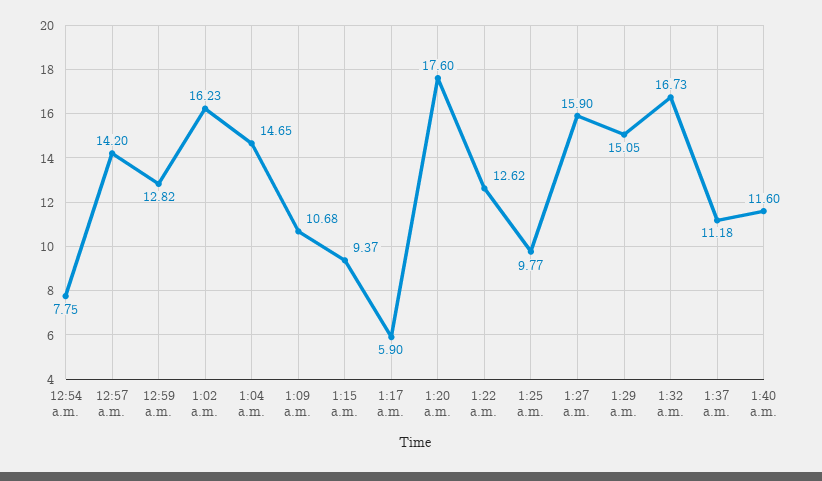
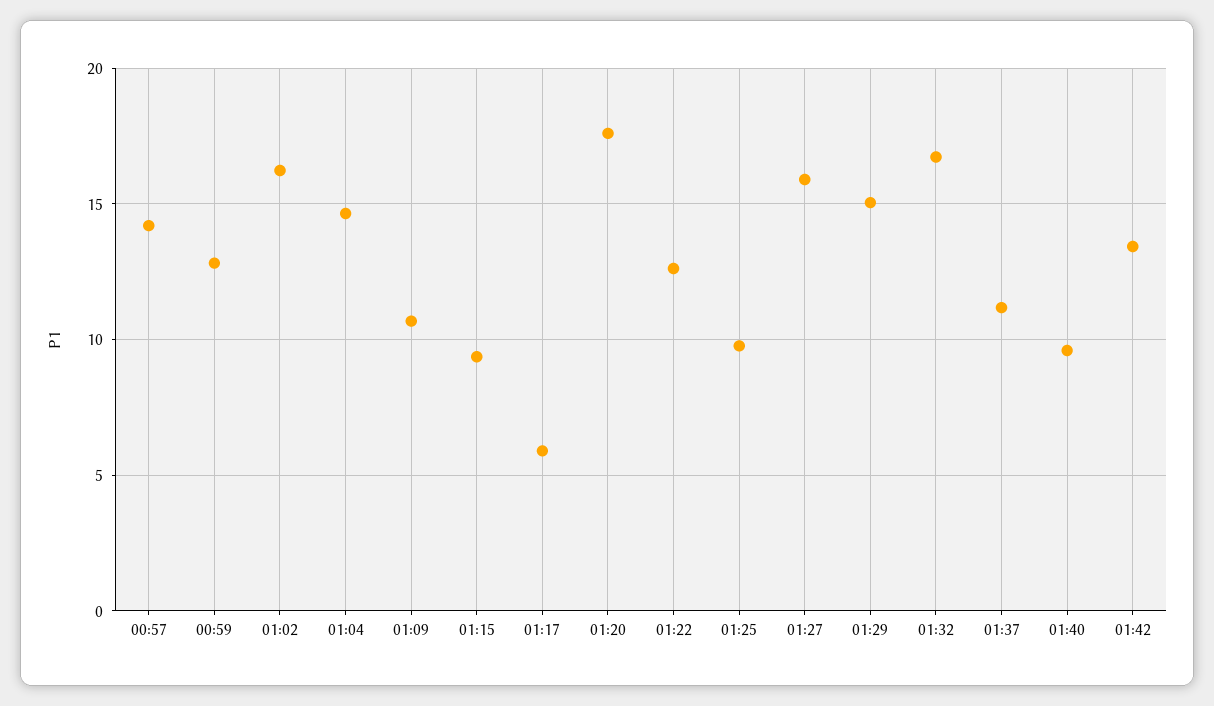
12:54 a.m.: 7.75 -> none
1:40 a.m.: 11.6 -> 9.5
01:42: none -> 13.5

